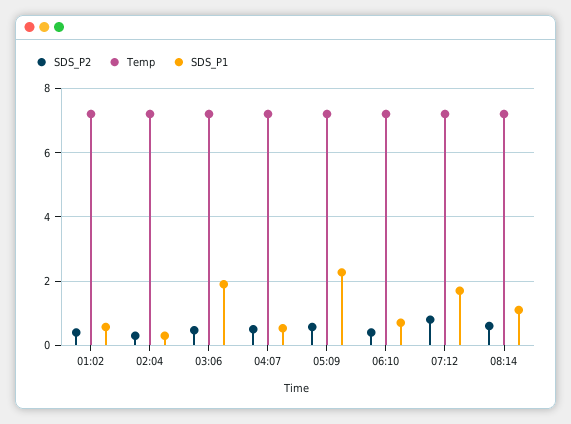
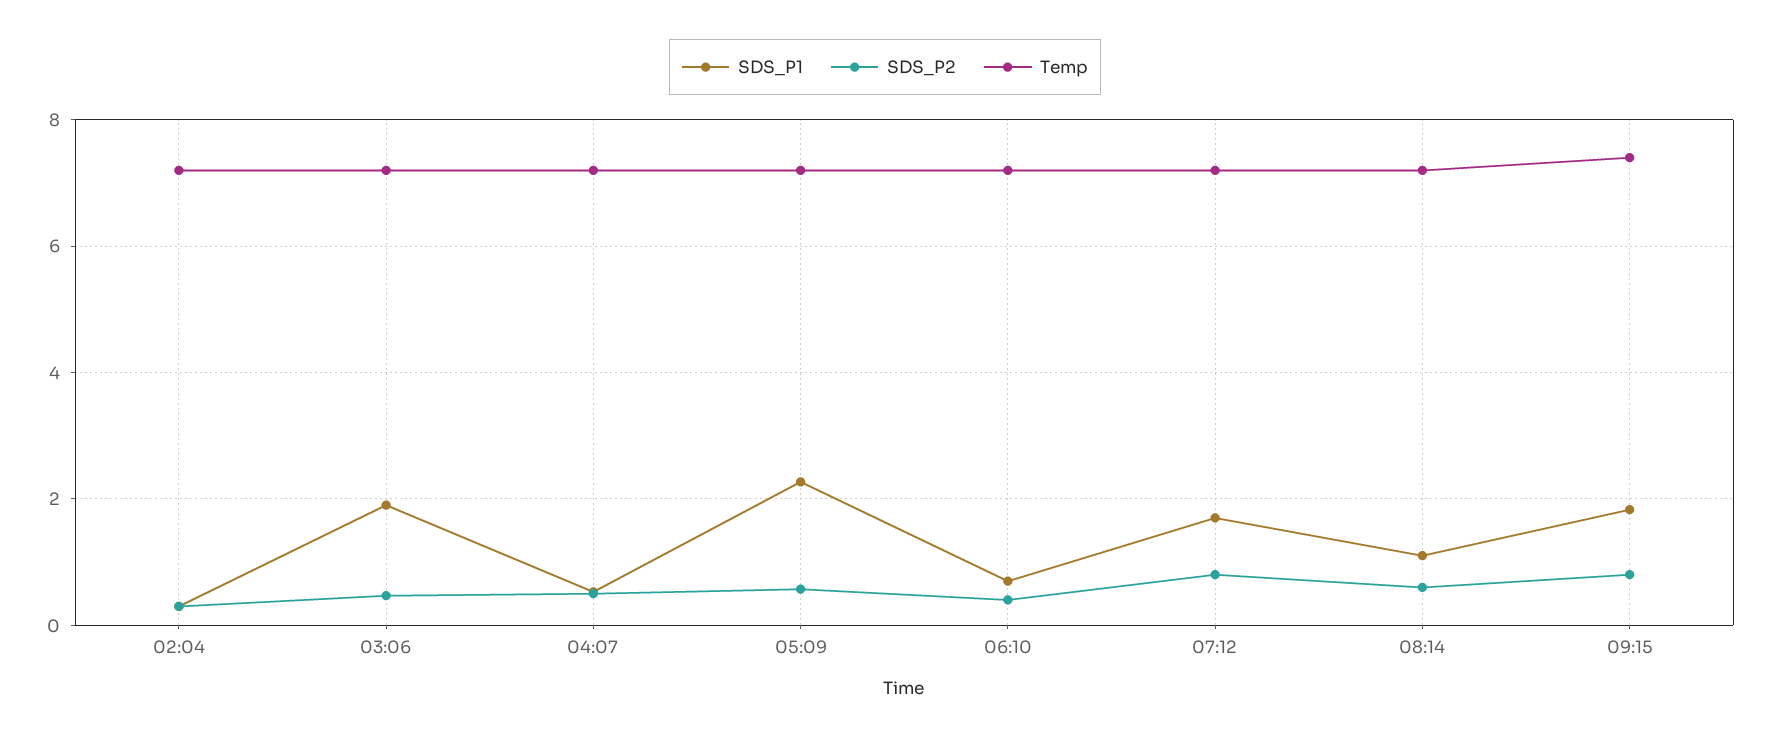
SDS_P2, 01:02: 0.4 -> none
Temp, 01:02: 7.2 -> none
SDS_P1, 01:02: 0.6 -> none
SDS_P1, 09:15: none -> 1.8
SDS_P2, 09:15: none -> 0.8
Temp, 09:15: none -> 7.4

